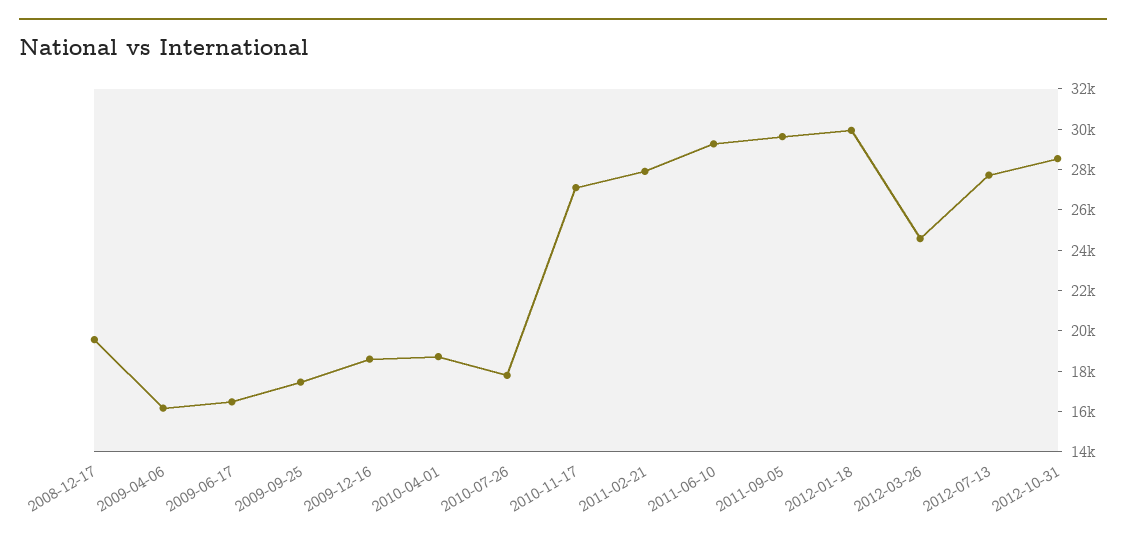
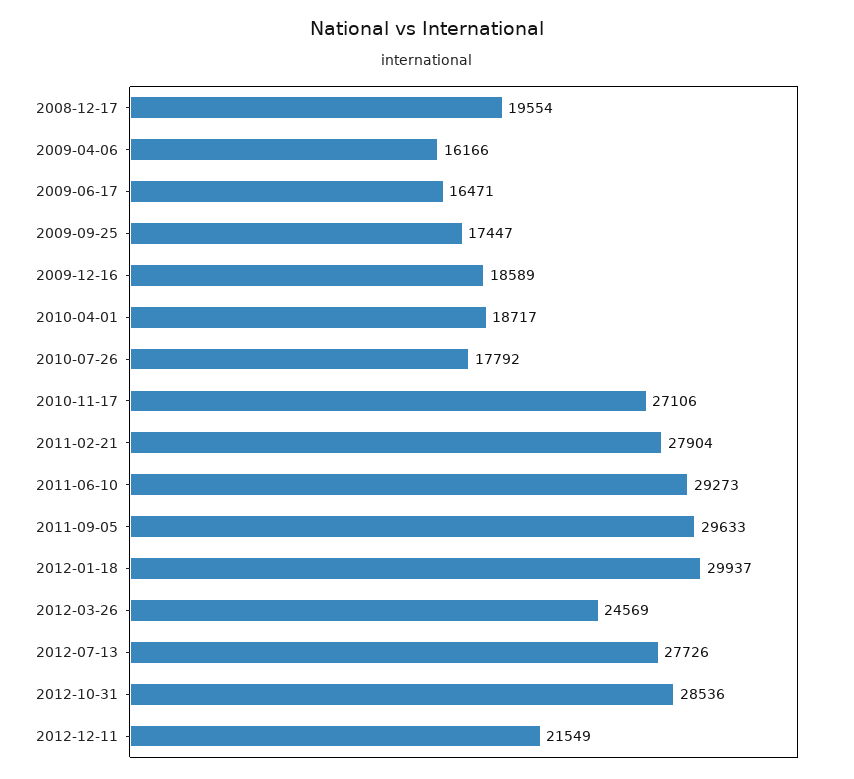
2012-12-11: none -> 21549

